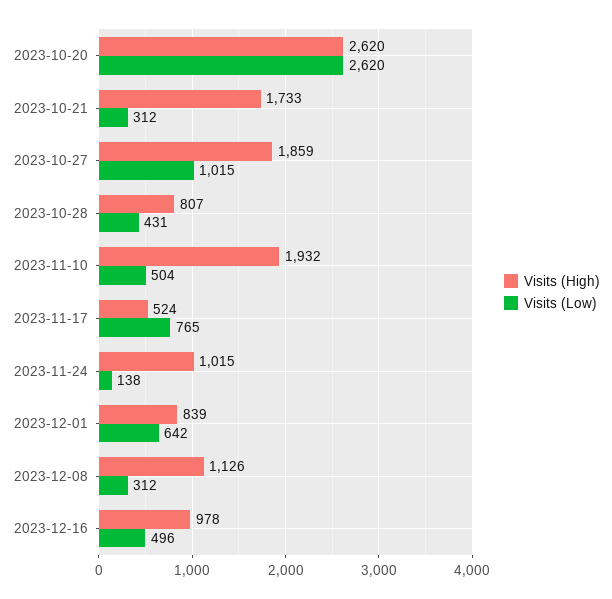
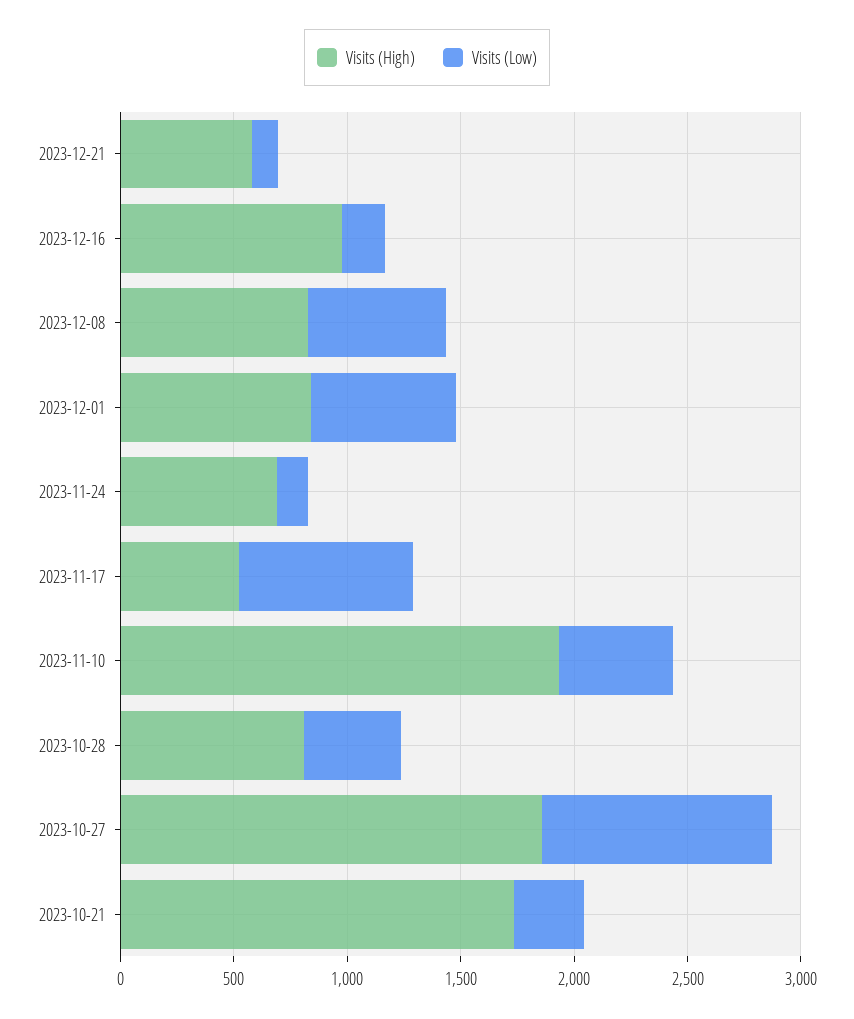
Visits (High), 2023-10-20: 2620 -> none
Visits (Low), 2023-10-20: 2620 -> none
Visits (High), 2023-11-24: 1015 -> 700
Visits (High), 2023-12-08: 1126 -> 800
Visits (Low), 2023-12-08: 312 -> 600
Visits (Low), 2023-12-16: 496 -> 200
Visits (High), 2023-12-21: none -> 600
Visits (Low), 2023-12-21: none -> 100

